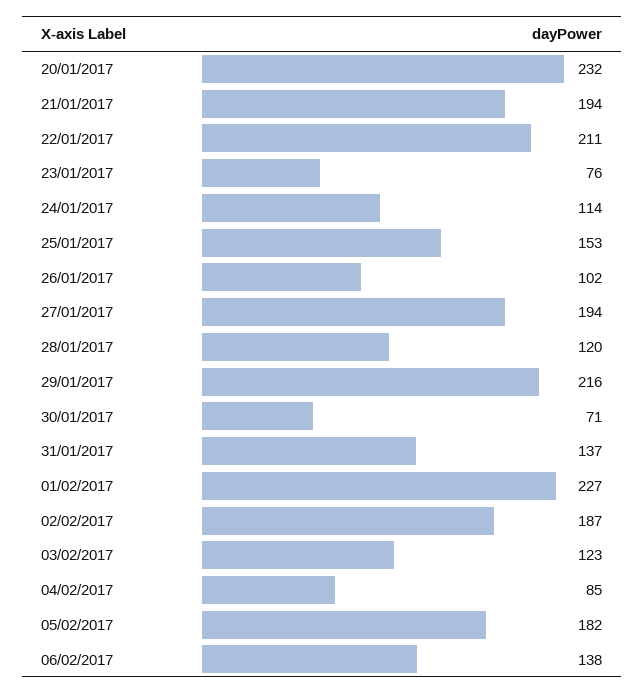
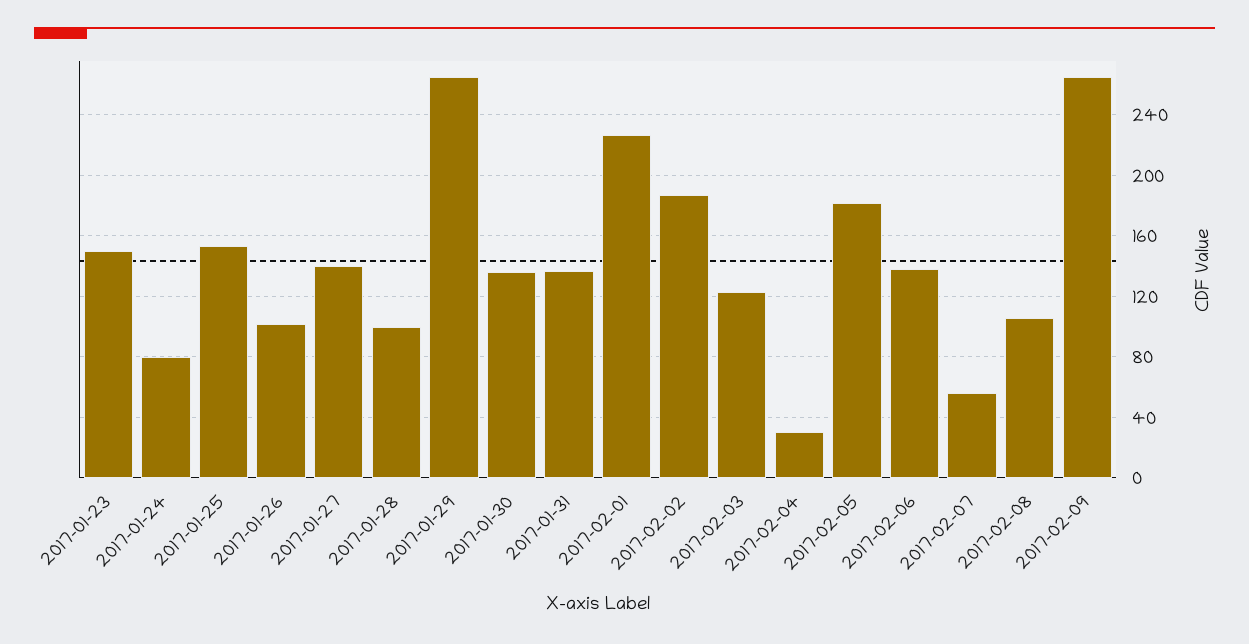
20/01/2017: 232 -> none
21/01/2017: 194 -> none
22/01/2017: 211 -> none
23/01/2017: 76 -> 150
24/01/2017: 114 -> 80
27/01/2017: 194 -> 140
28/01/2017: 120 -> 100
29/01/2017: 216 -> 265
30/01/2017: 71 -> 135
04/02/2017: 85 -> 30
2017-02-07: none -> 55
2017-02-08: none -> 105
2017-02-09: none -> 265

